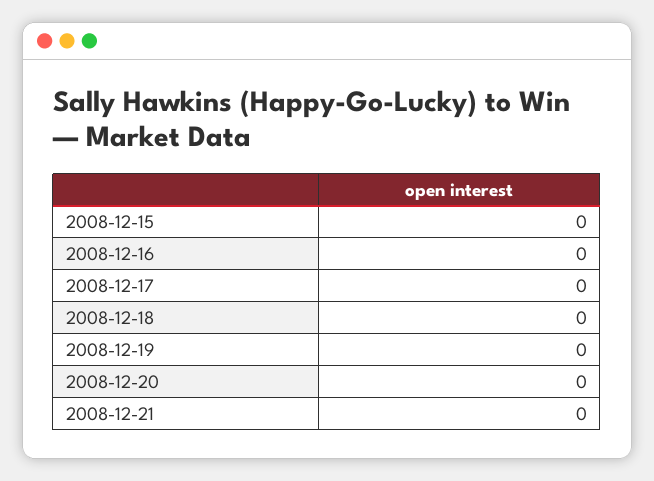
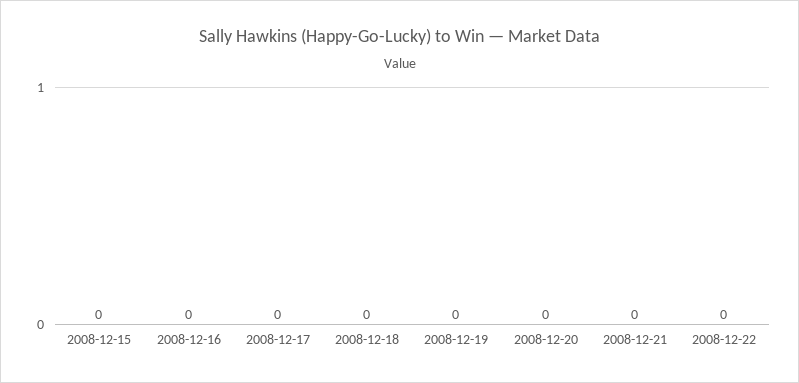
2008-12-22: none -> 0

